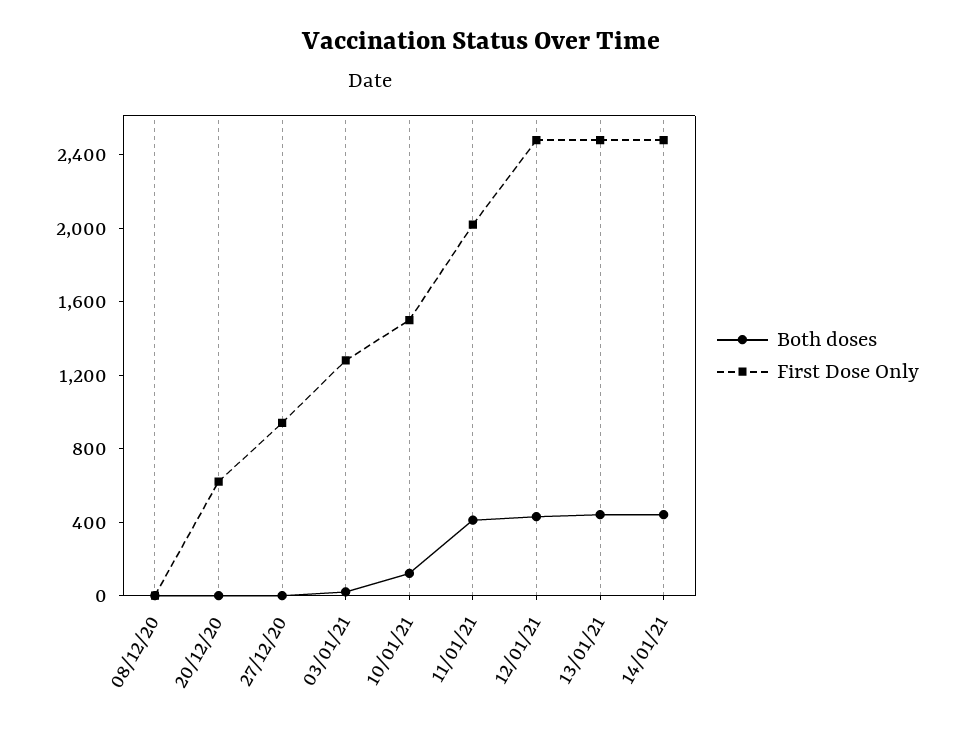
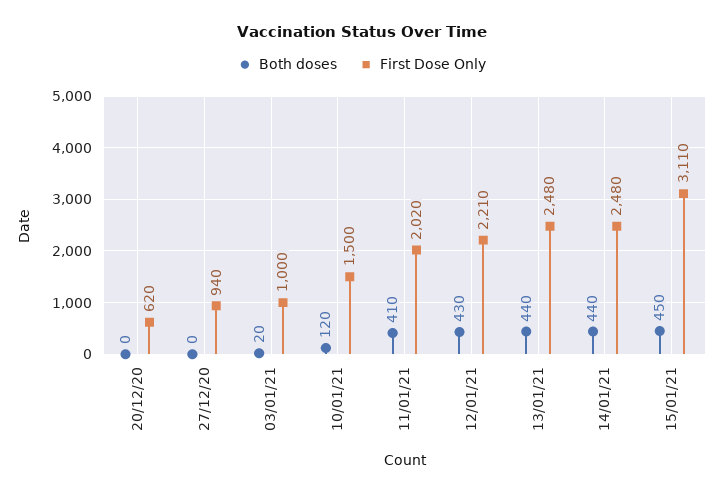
Both doses, 08/12/20: 0 -> none
First Dose Only, 08/12/20: 0 -> none
First Dose Only, 03/01/21: 1300 -> 1000
First Dose Only, 12/01/21: 2500 -> 2210
Both doses, 15/01/21: none -> 450
First Dose Only, 15/01/21: none -> 3110

